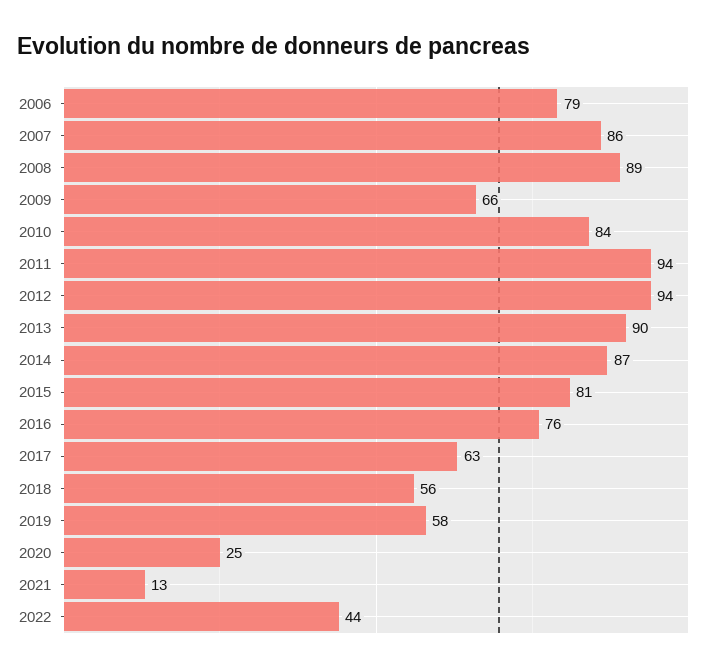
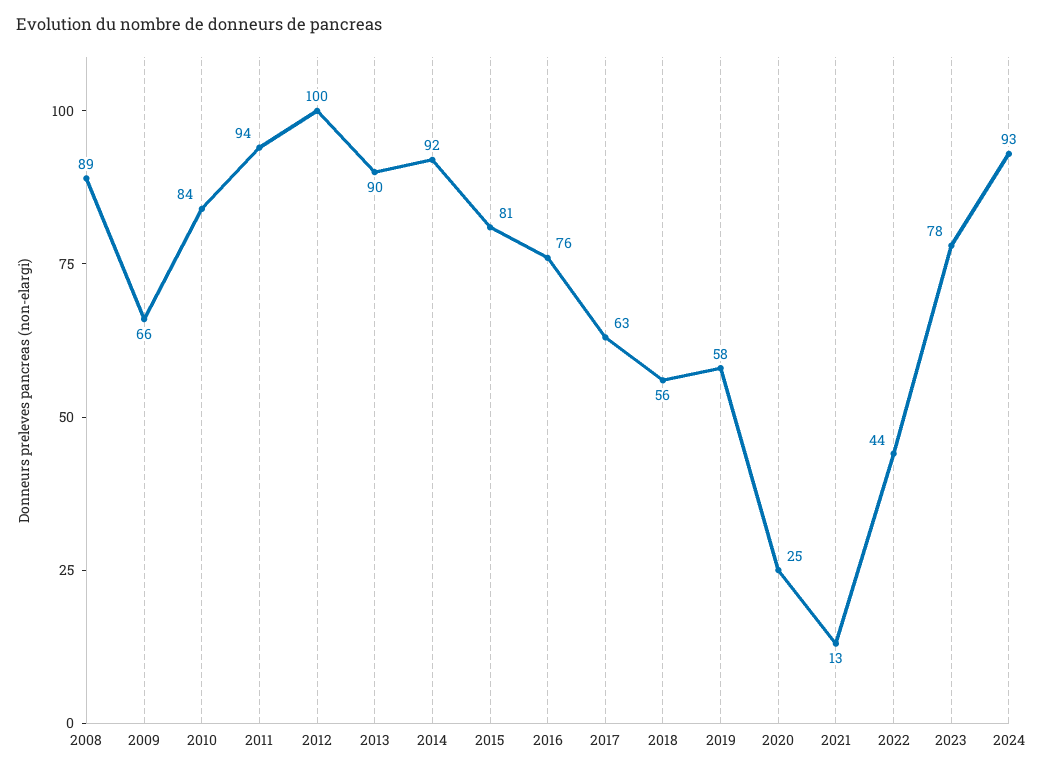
2006: 79 -> none
2007: 86 -> none
2012: 94 -> 100
2014: 87 -> 92
2023: none -> 78
2024: none -> 93

